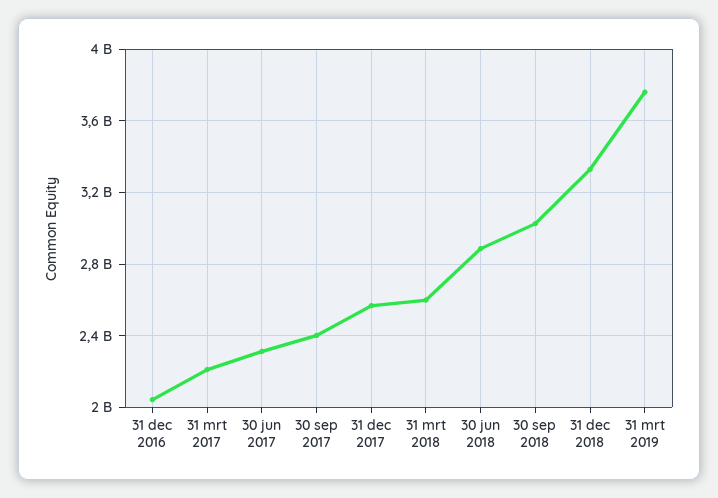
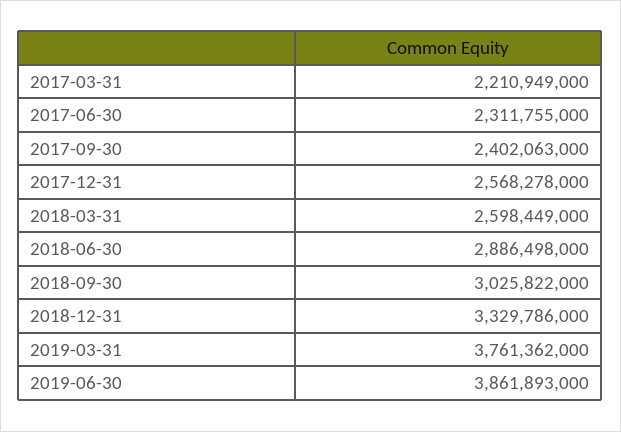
31 dec 2016: 2050000000 -> none
2019-06-30: none -> 3861893000

